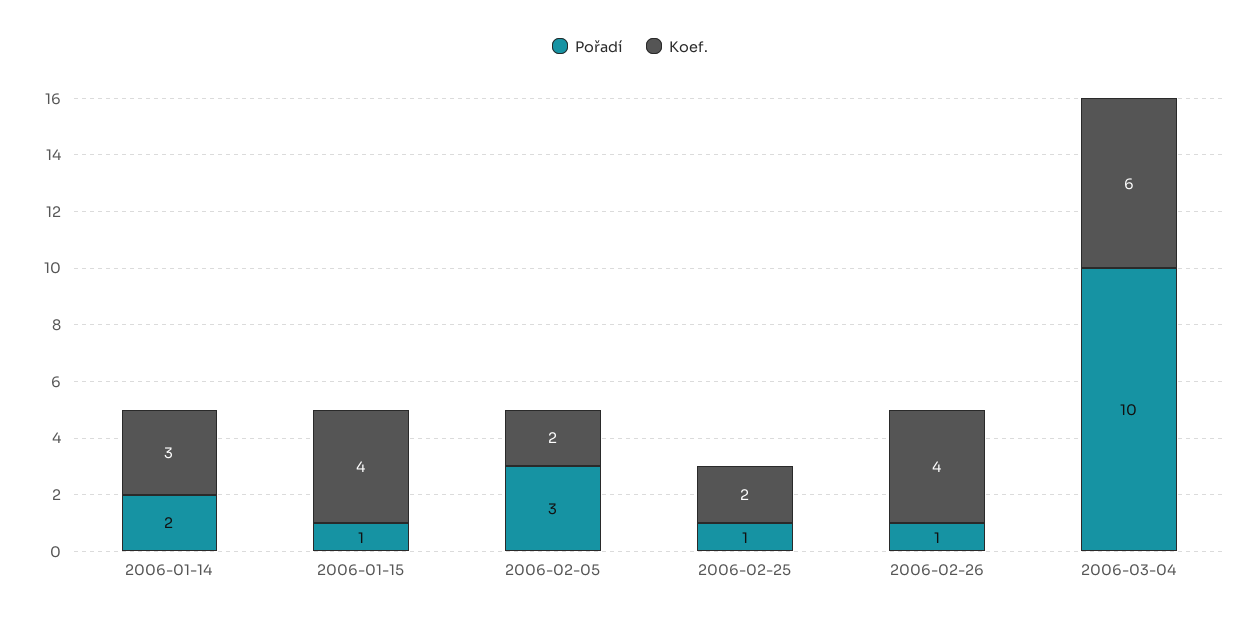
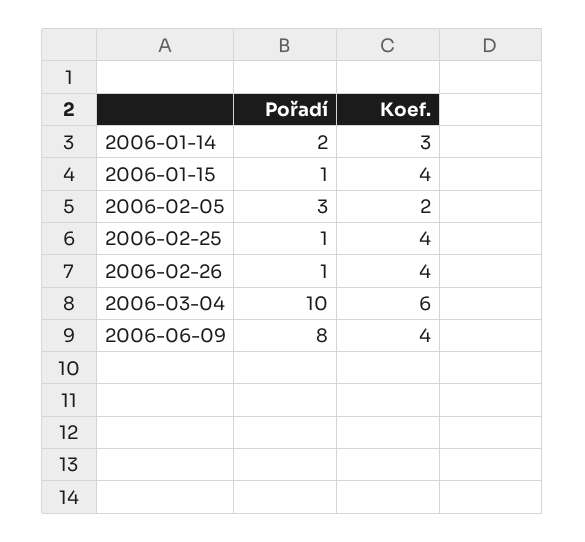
Koef., 2006-02-25: 2 -> 4
Pořadí, 2006-06-09: none -> 8
Koef., 2006-06-09: none -> 4

